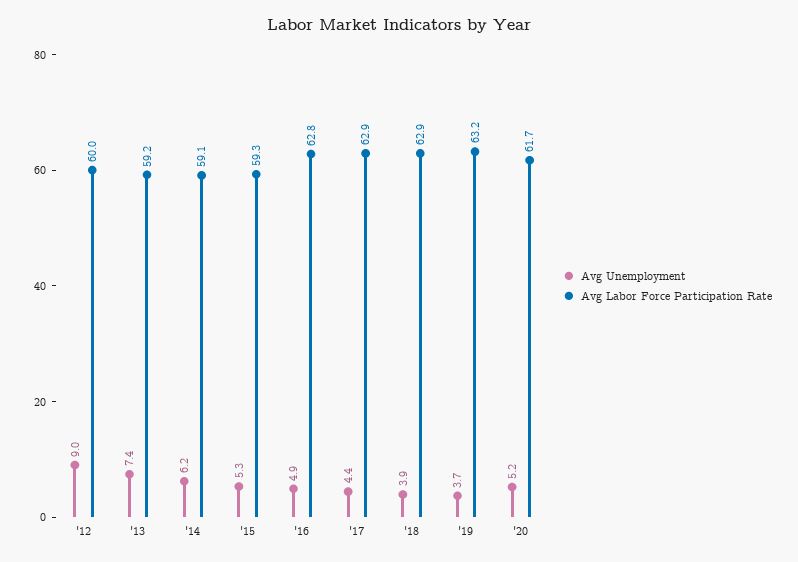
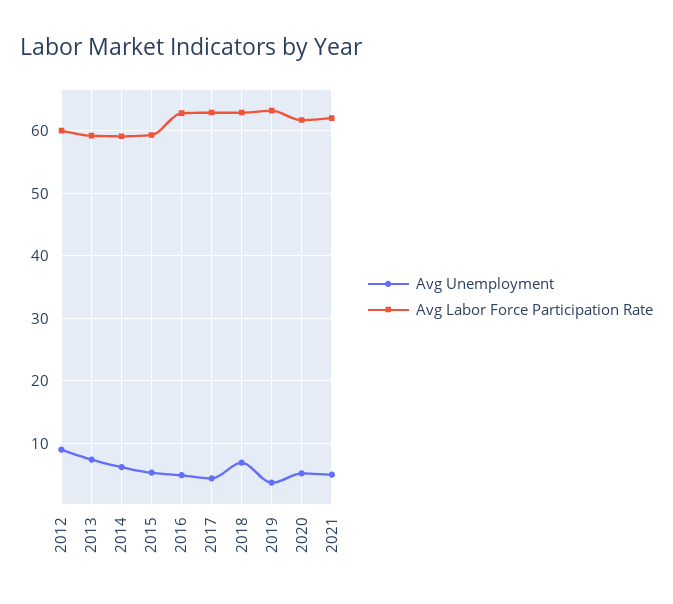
Avg Unemployment, '18: 3.9 -> 7
Avg Unemployment, 2021: none -> 5
Avg Labor Force Participation Rate, 2021: none -> 62

